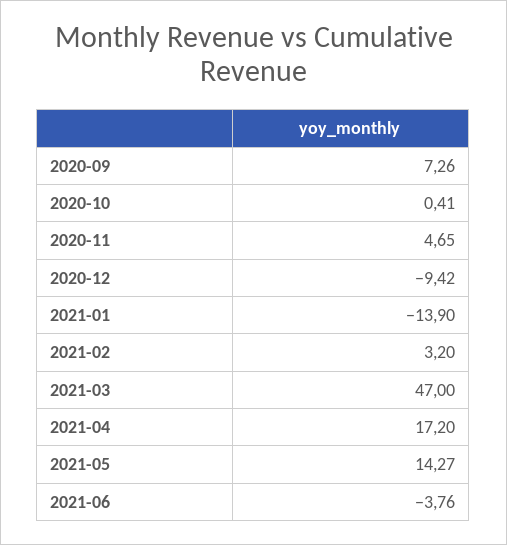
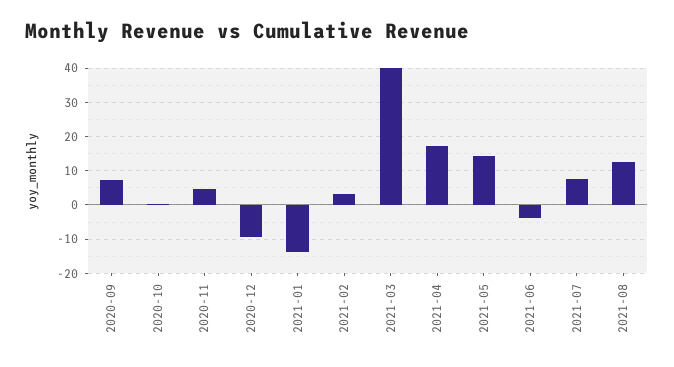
2021-03: 47 -> 40
2021-07: none -> 8
2021-08: none -> 12

